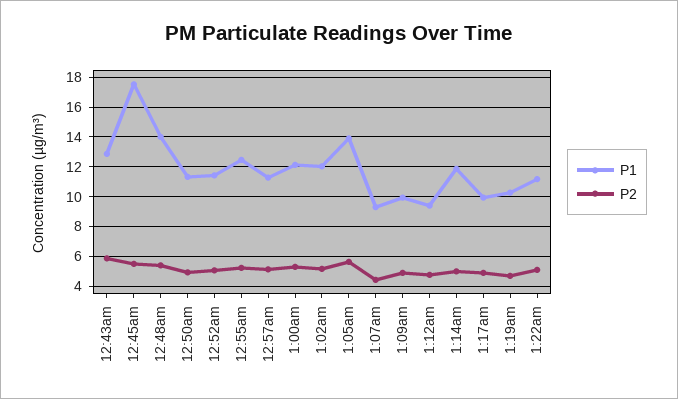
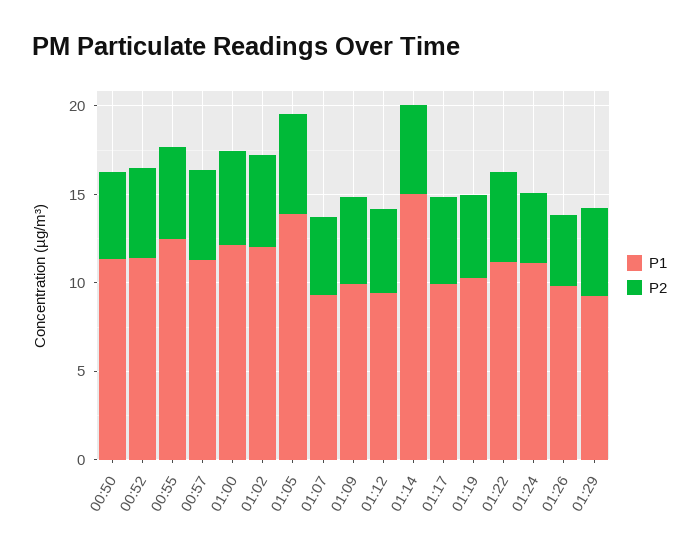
P1, 12:43am: 13 -> none
P2, 12:43am: 6 -> none
P1, 12:45am: 17.5 -> none
P2, 12:45am: 5.5 -> none
P1, 12:48am: 14 -> none
P2, 12:48am: 5.5 -> none
P1, 1:14am: 12 -> 15
P1, 01:24: none -> 11
P2, 01:24: none -> 4
P1, 01:26: none -> 10
P2, 01:26: none -> 4
P1, 01:29: none -> 9
P2, 01:29: none -> 5

